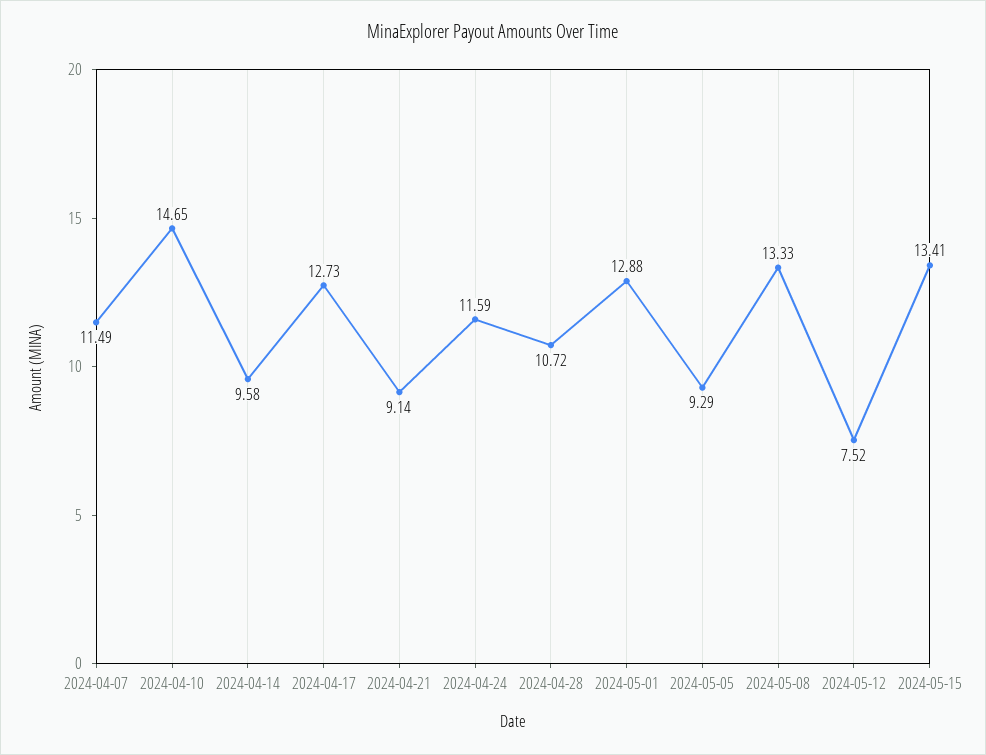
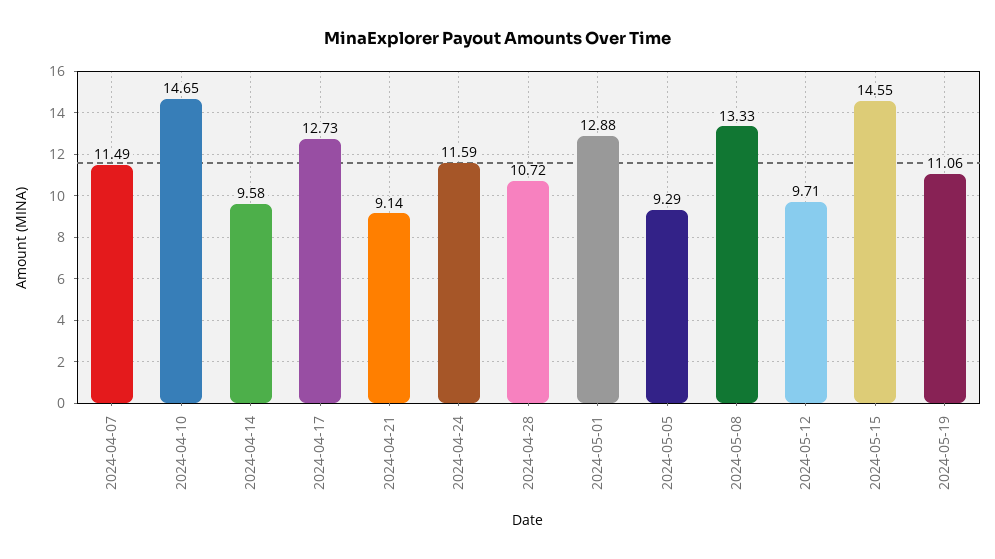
2024-05-12: 7.52 -> 9.71
2024-05-15: 13.41 -> 14.55
2024-05-19: none -> 11.06

